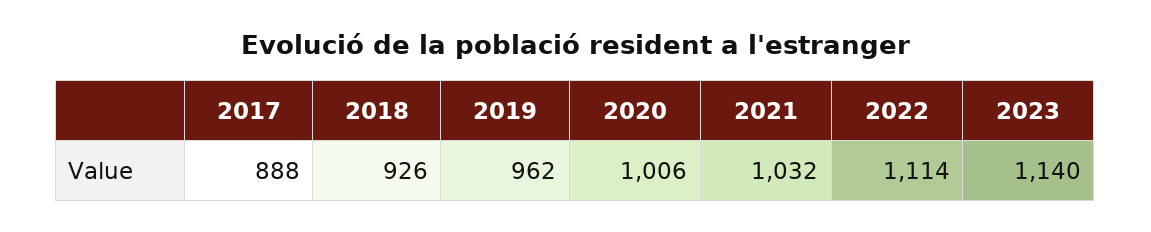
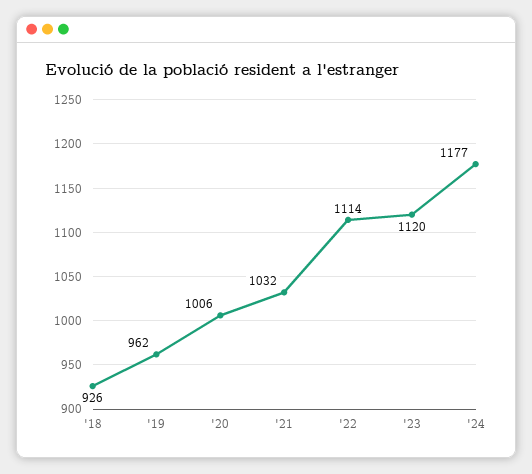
2017: 888 -> none
2023: 1140 -> 1120
'24: none -> 1177

